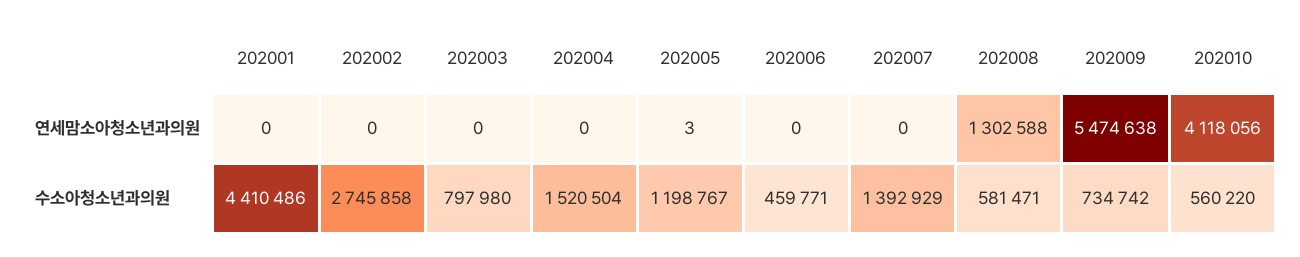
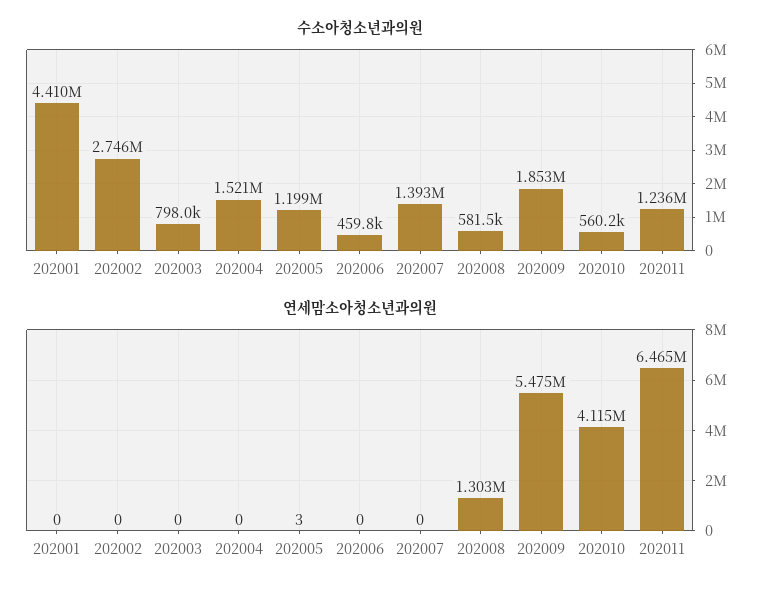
연세맘소아청소년과의원, 202010: 4118056 -> 4115000
수소아청소년과의원, 202009: 734742 -> 1853000
수소아청소년과의원, 202011: none -> 1236000
연세맘소아청소년과의원, 202011: none -> 6465000

